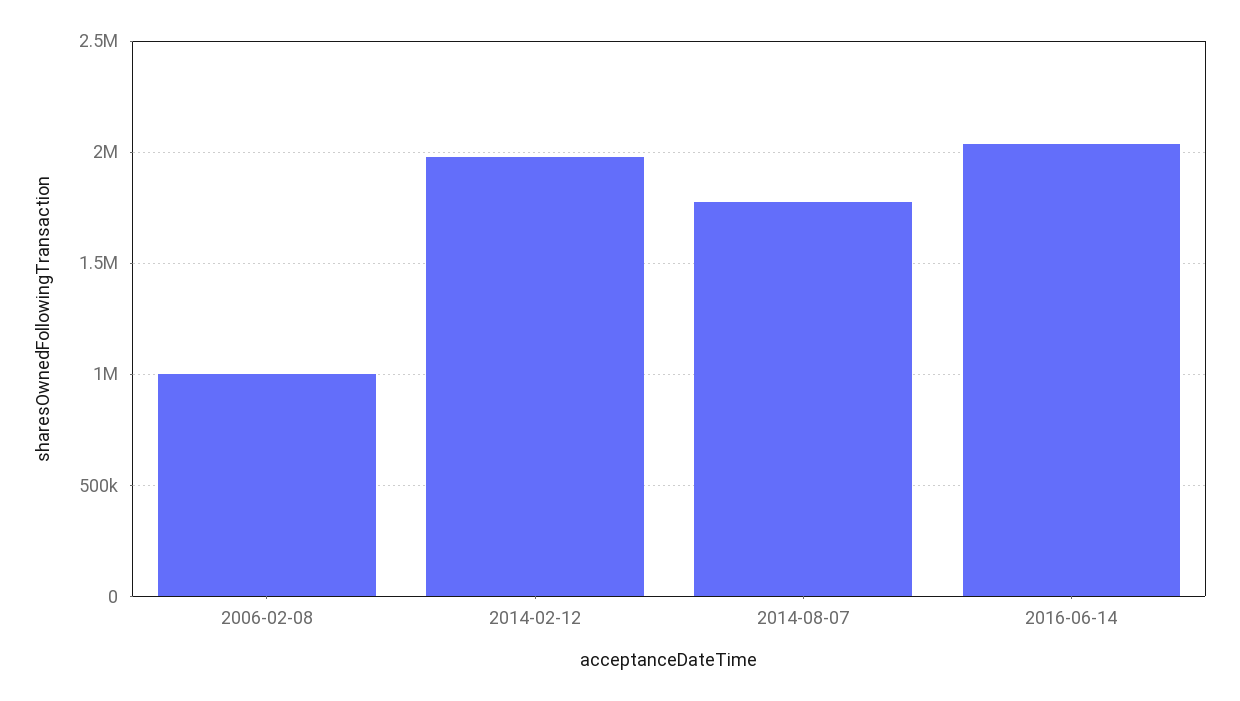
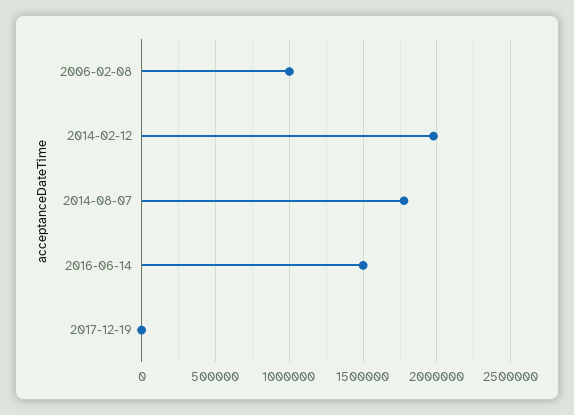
2016-06-14: 2050000 -> 1500000
2017-12-19: none -> 0

